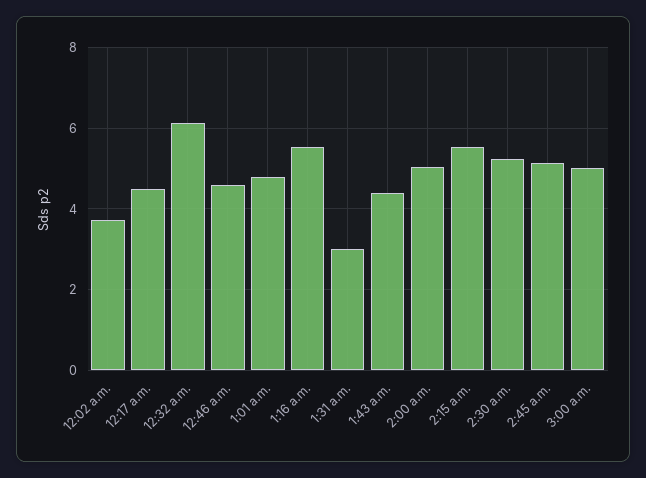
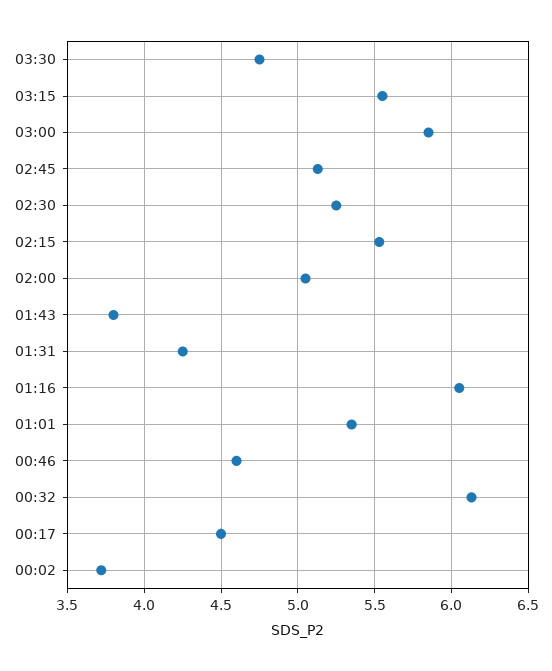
1:01 a.m.: 4.8 -> 5.35
1:16 a.m.: 5.6 -> 6.05
1:31 a.m.: 3 -> 4.25
1:43 a.m.: 4.4 -> 3.8
3:00 a.m.: 5 -> 5.85
03:30: none -> 4.75
03:15: none -> 5.55

